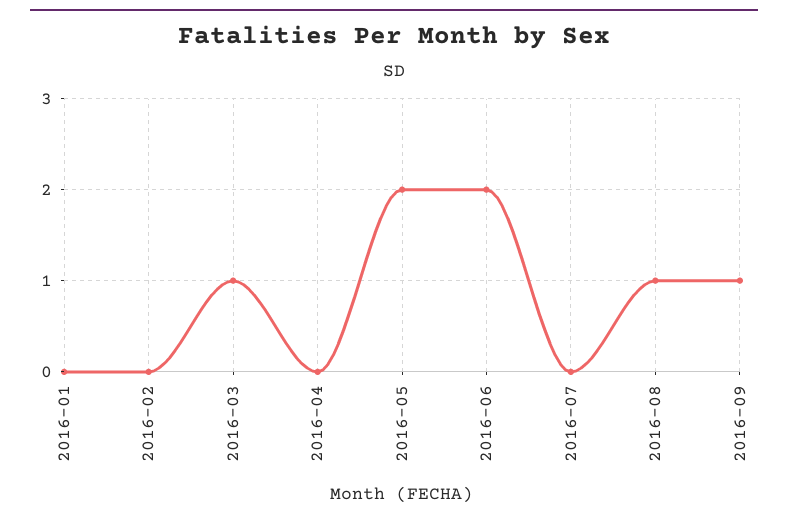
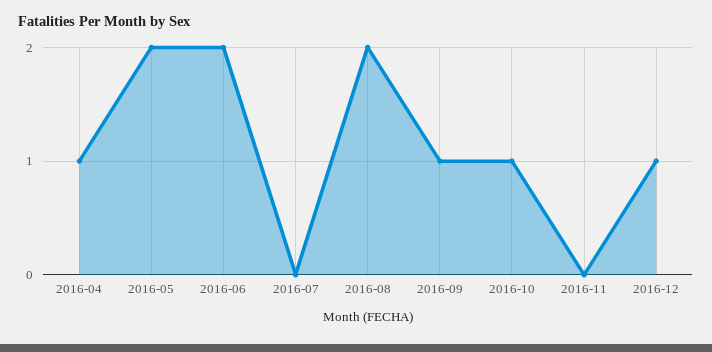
2016-01: 0 -> none
2016-02: 0 -> none
2016-03: 1 -> none
2016-04: 0 -> 1
2016-08: 1 -> 2
2016-10: none -> 1
2016-11: none -> 0
2016-12: none -> 1

